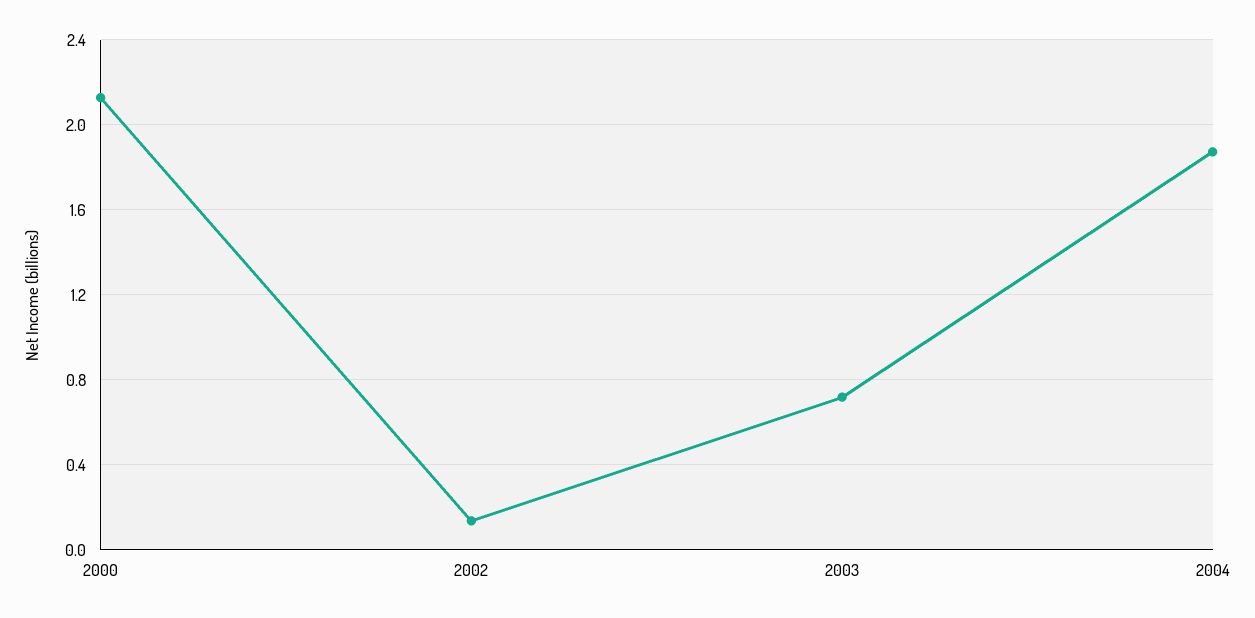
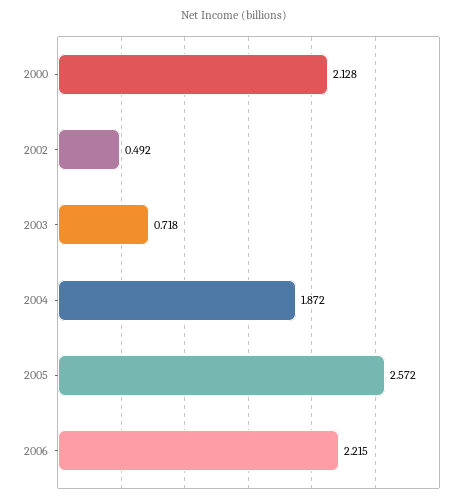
2002: 0.15 -> 0.492
2005: none -> 2.572
2006: none -> 2.215

